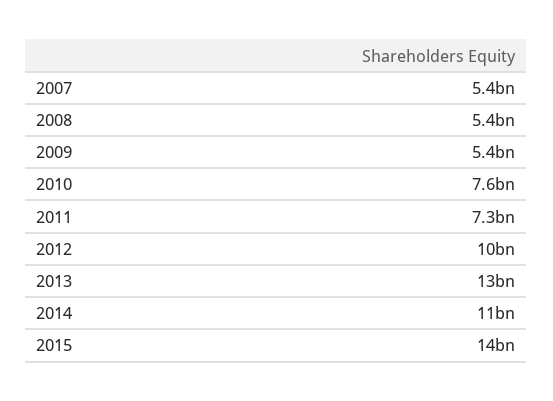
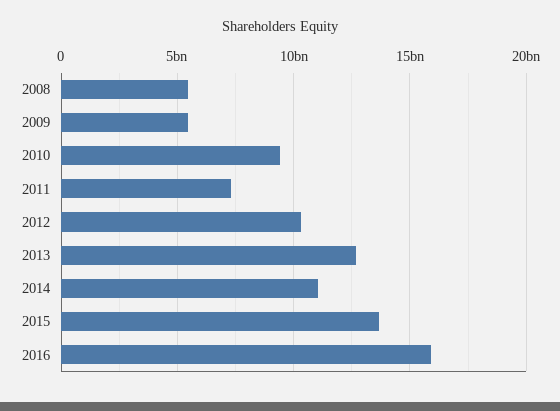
2007: 5400000000 -> none
2010: 7600000000 -> 9500000000
2016: none -> 16000000000

